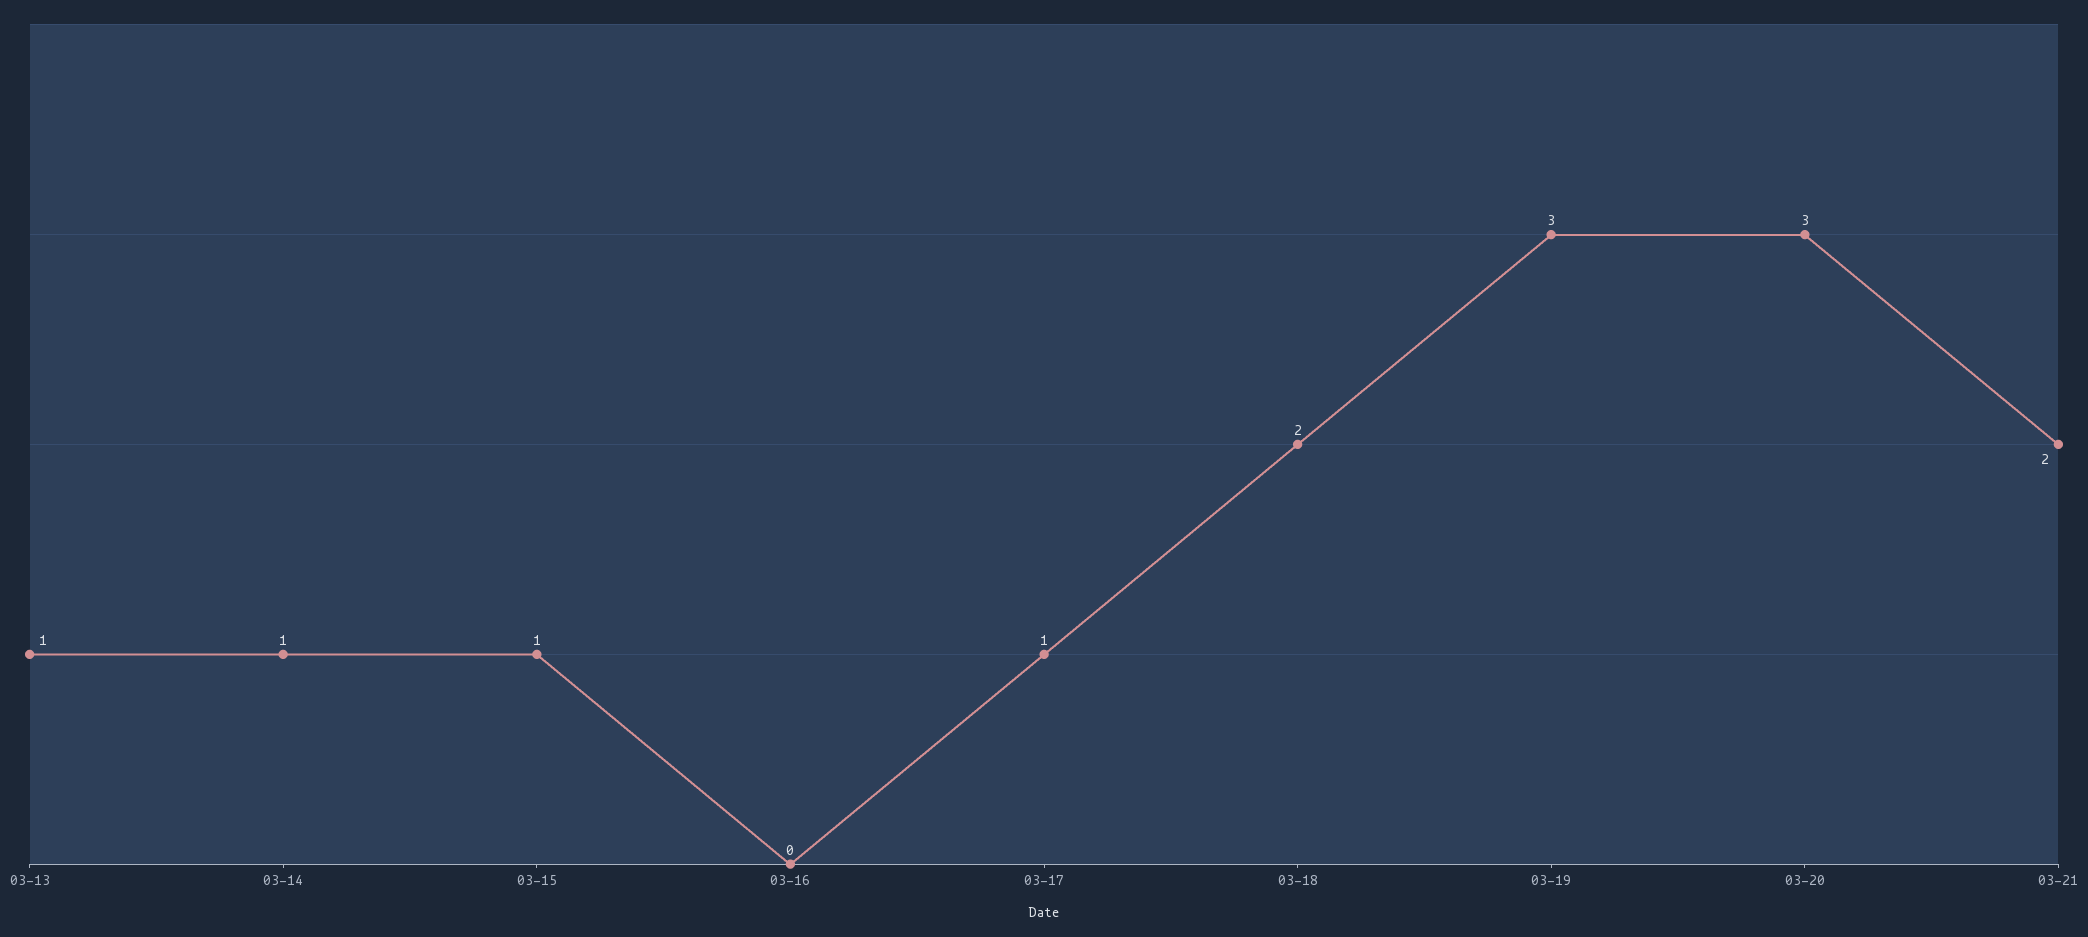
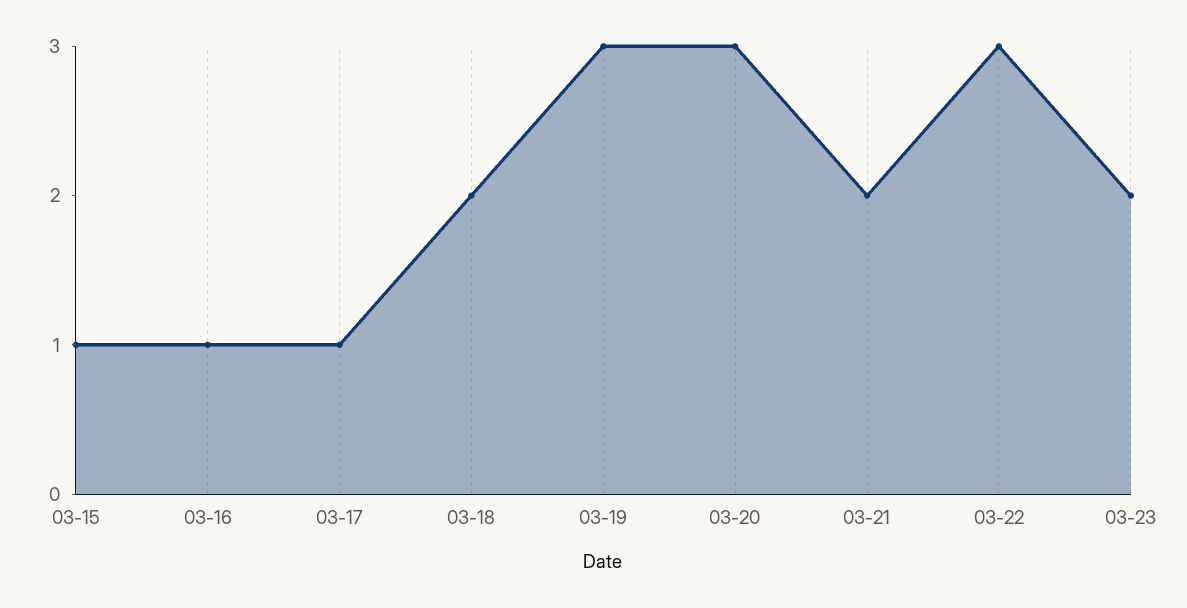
03-13: 1 -> none
03-14: 1 -> none
03-16: 0 -> 1
03-22: none -> 3
03-23: none -> 2

